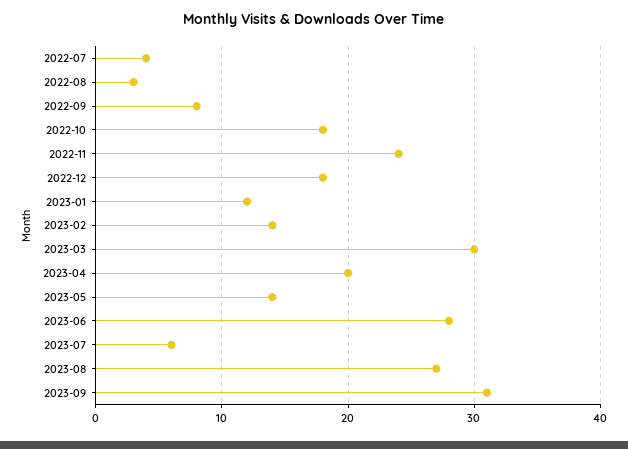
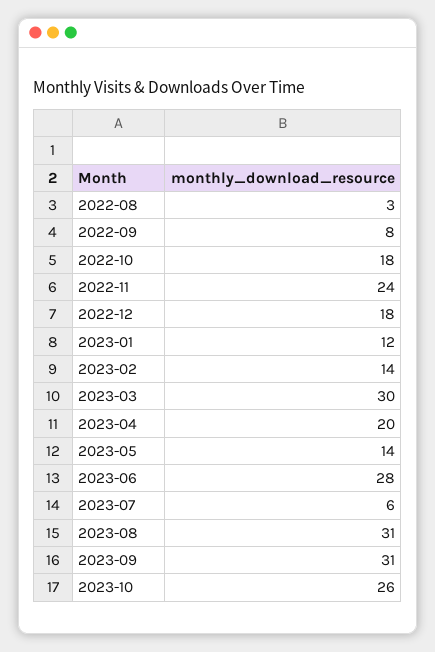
2022-07: 4 -> none
2023-08: 27 -> 31
2023-10: none -> 26

